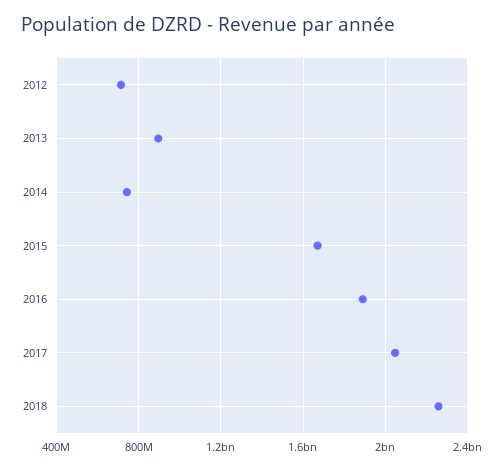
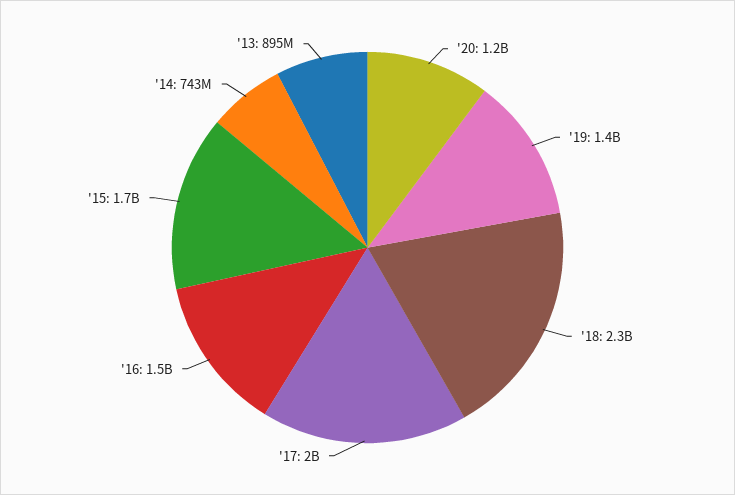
2012: 700000000 -> none
2016: 1900000000 -> 1500000000
'20: none -> 1200000000
'19: none -> 1400000000

